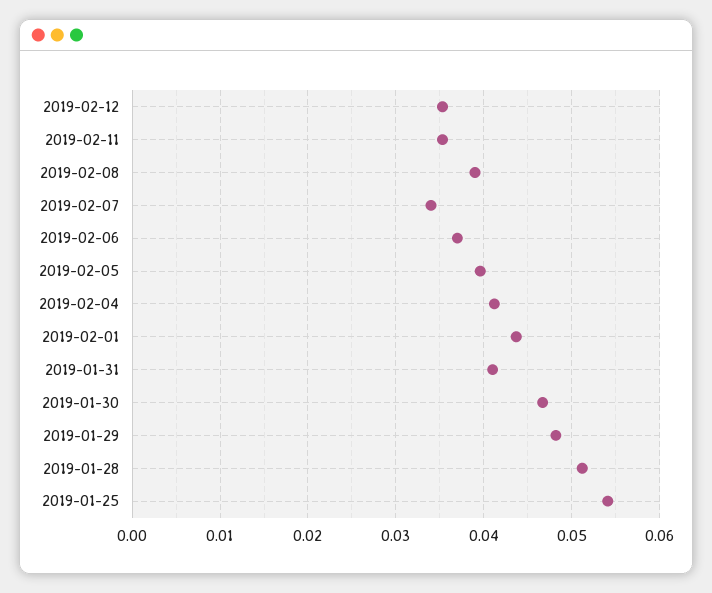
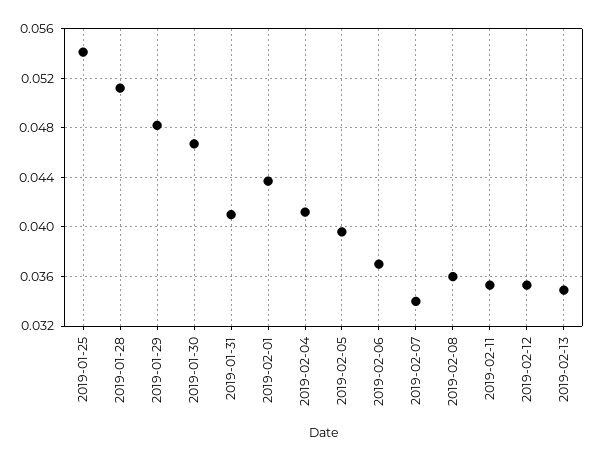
2019-02-08: 0.039 -> 0.036
2019-02-13: none -> 0.035

